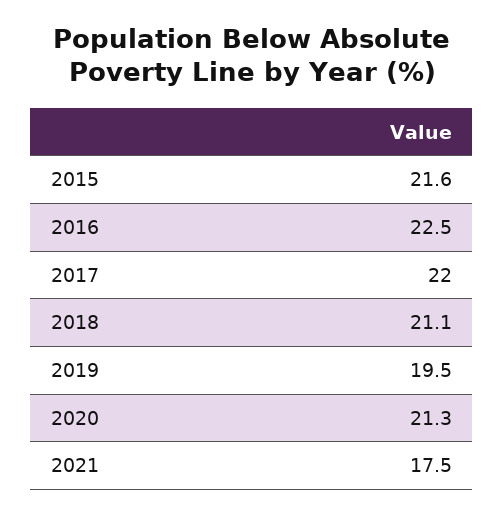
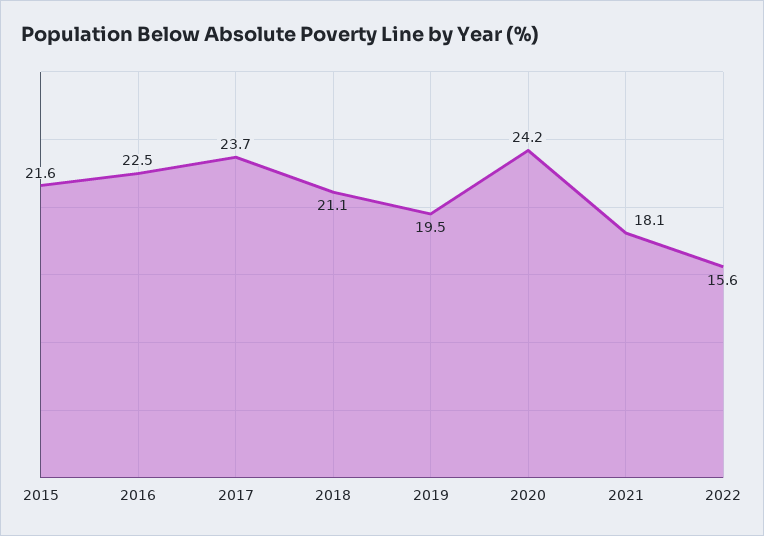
2017: 22 -> 23.7
2020: 21.3 -> 24.2
2021: 17.5 -> 18.1
2022: none -> 15.6

